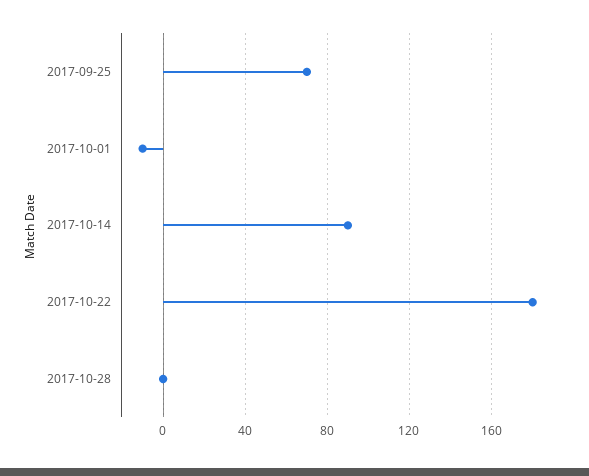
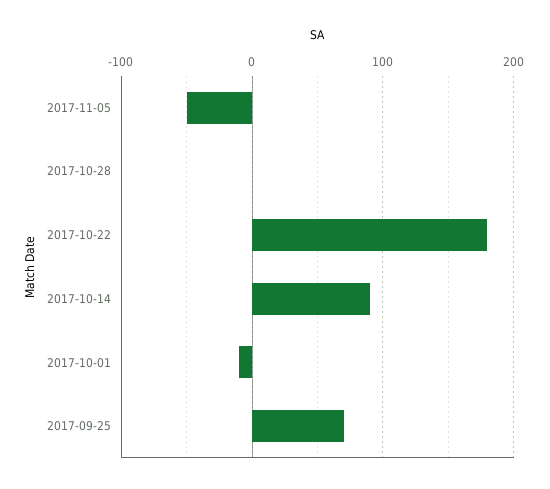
2017-11-05: none -> -50

